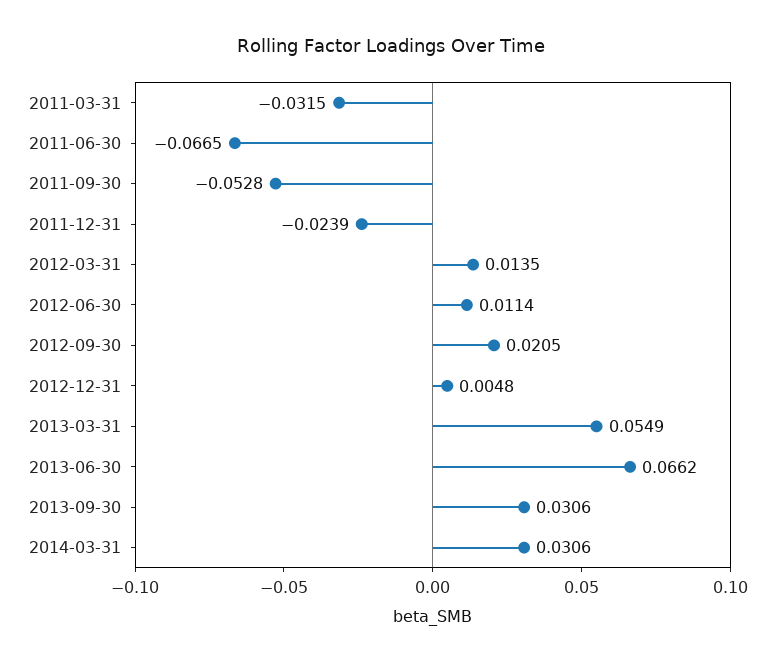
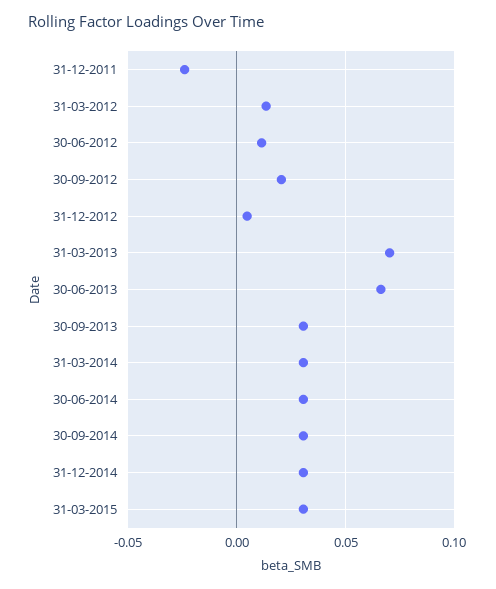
2011-03-31: -0.0315 -> none
2011-06-30: -0.0665 -> none
2011-09-30: -0.0528 -> none
2013-03-31: 0.0549 -> 0.07
30-06-2014: none -> 0.03
30-09-2014: none -> 0.03
31-12-2014: none -> 0.03
31-03-2015: none -> 0.03

